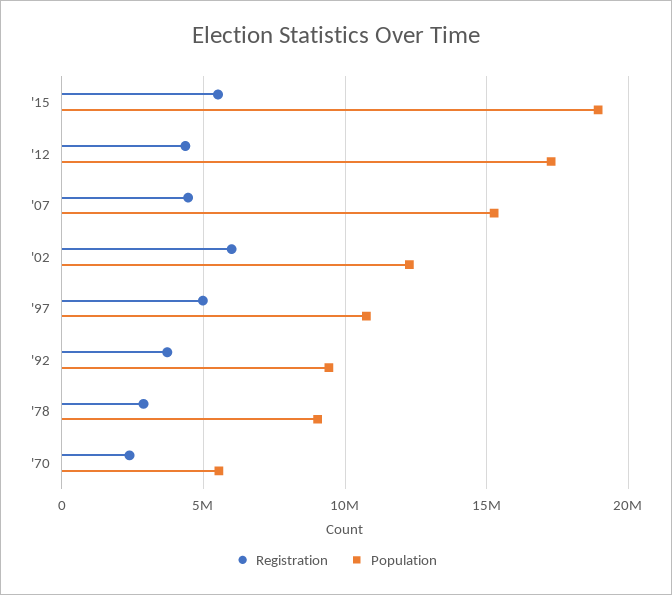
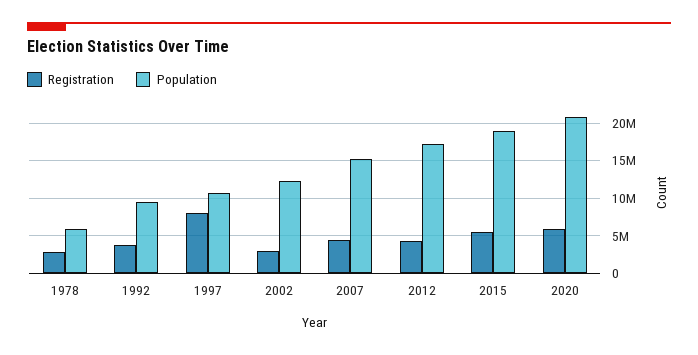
Registration, '02: 6000000 -> 3000000
Registration, '97: 5000000 -> 8000000
Population, '78: 9000000 -> 6000000
Registration, '70: 2500000 -> none
Population, '70: 5500000 -> none
Registration, 2020: none -> 6000000
Population, 2020: none -> 21000000

